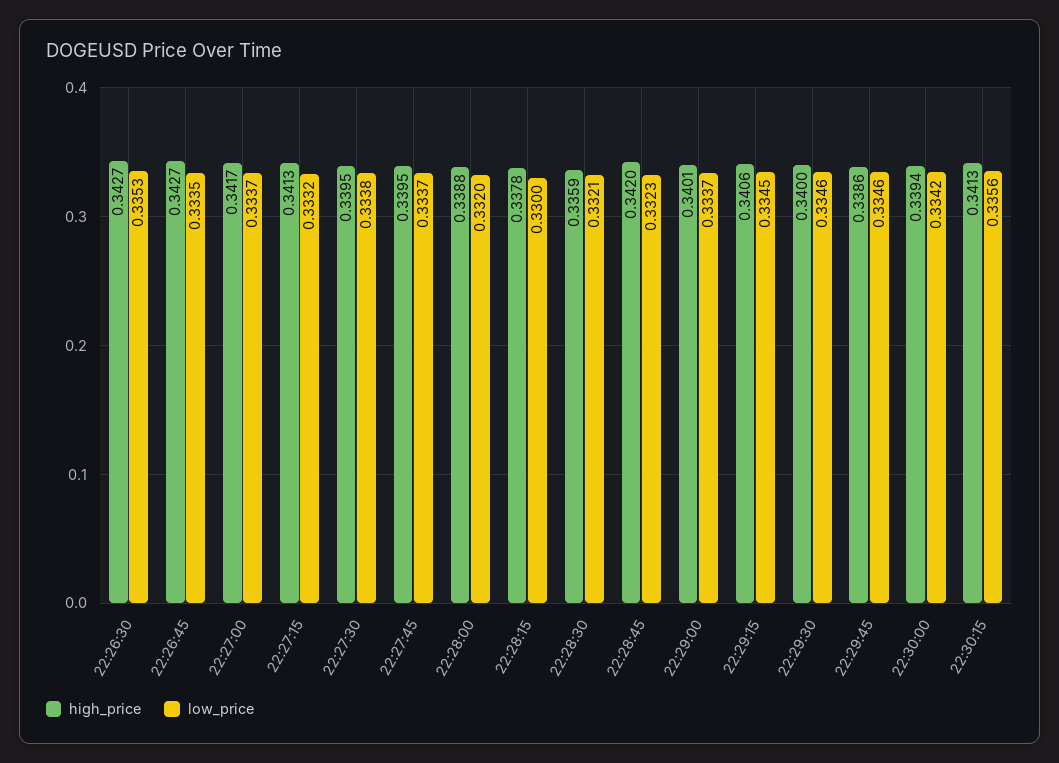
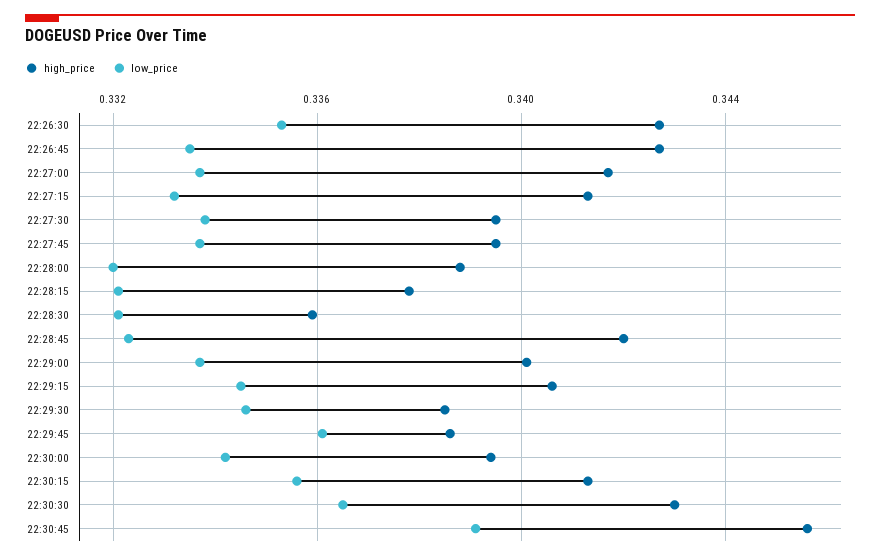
low_price, 22:28:15: 0.33 -> 0.332
high_price, 22:29:30: 0.34 -> 0.3385
low_price, 22:29:45: 0.3346 -> 0.336
high_price, 22:30:30: none -> 0.343
low_price, 22:30:30: none -> 0.3365
high_price, 22:30:45: none -> 0.3455
low_price, 22:30:45: none -> 0.339

